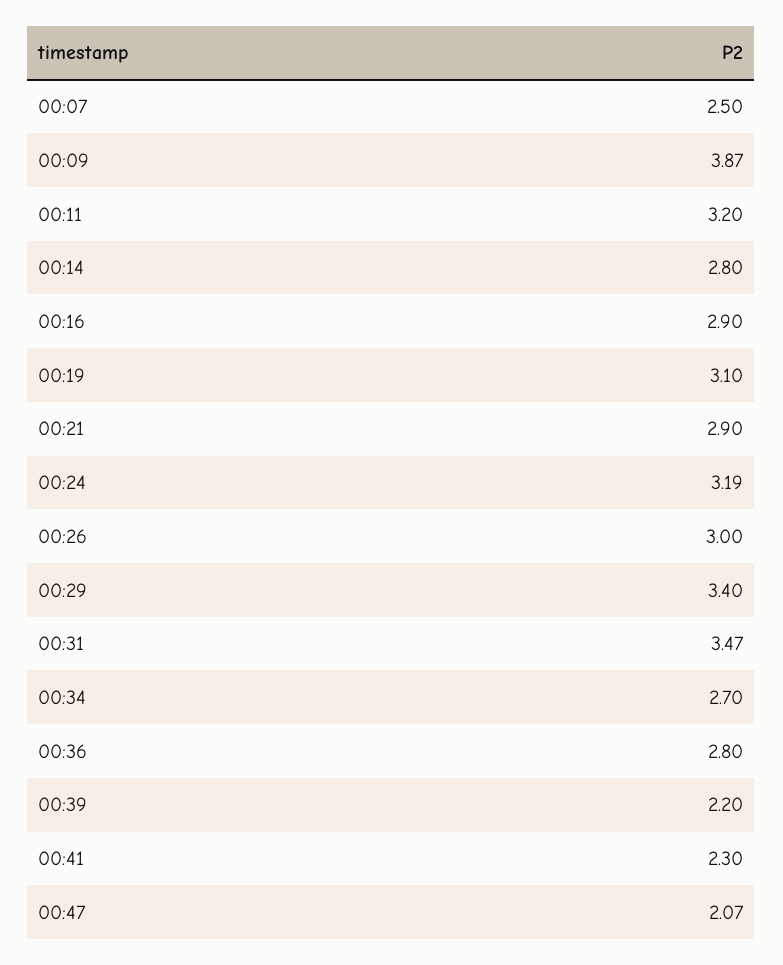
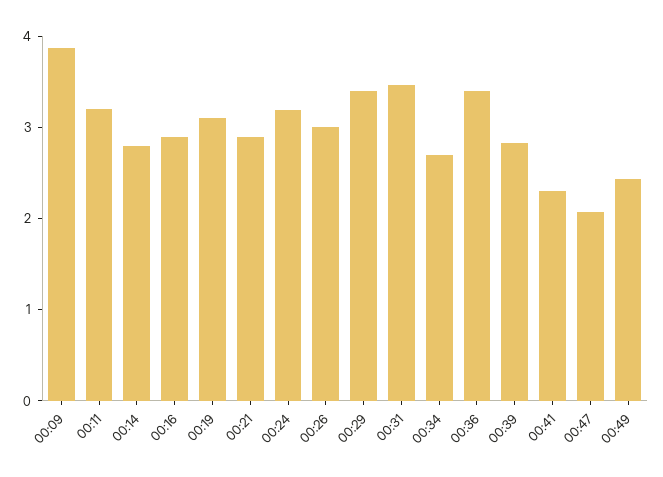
00:07: 2.5 -> none
00:36: 2.8 -> 3.4
00:39: 2.2 -> 2.8
00:49: none -> 2.4

